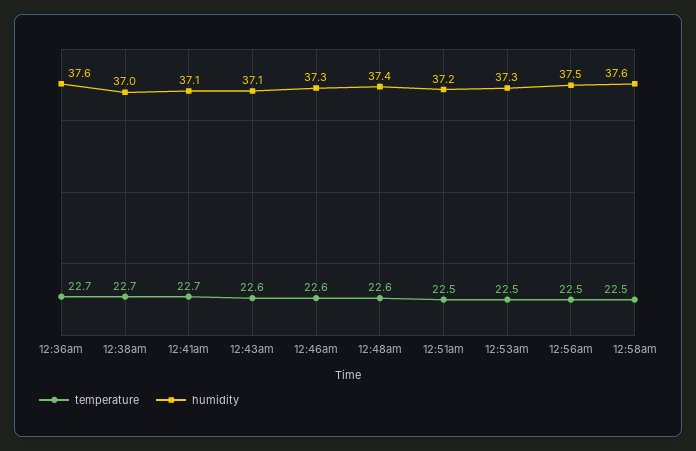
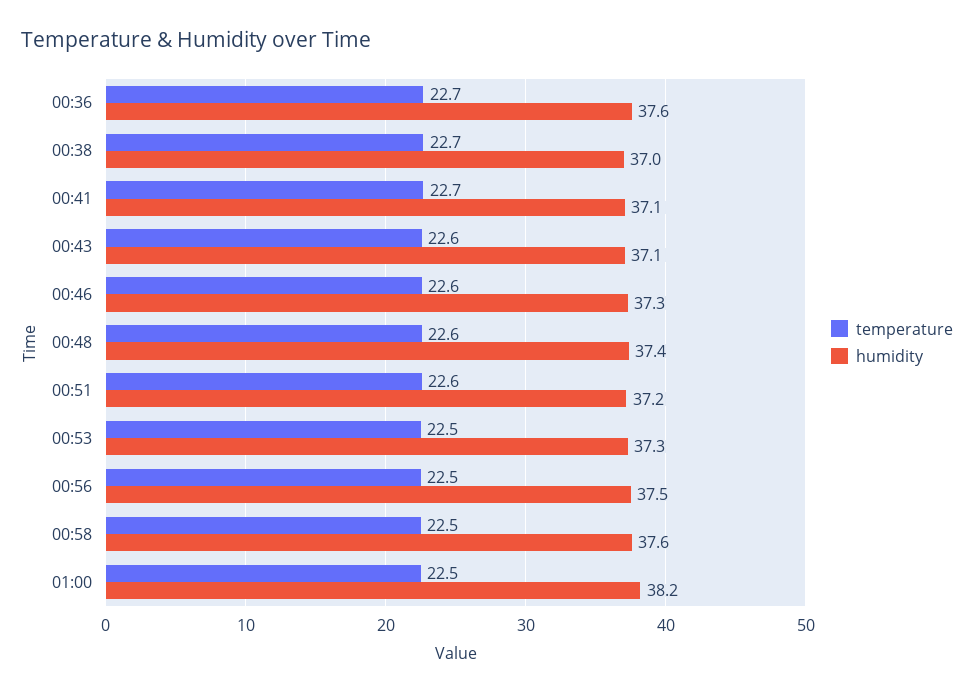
temperature, 12:51am: 22.5 -> 22.6
temperature, 01:00: none -> 22.5
humidity, 01:00: none -> 38.2

